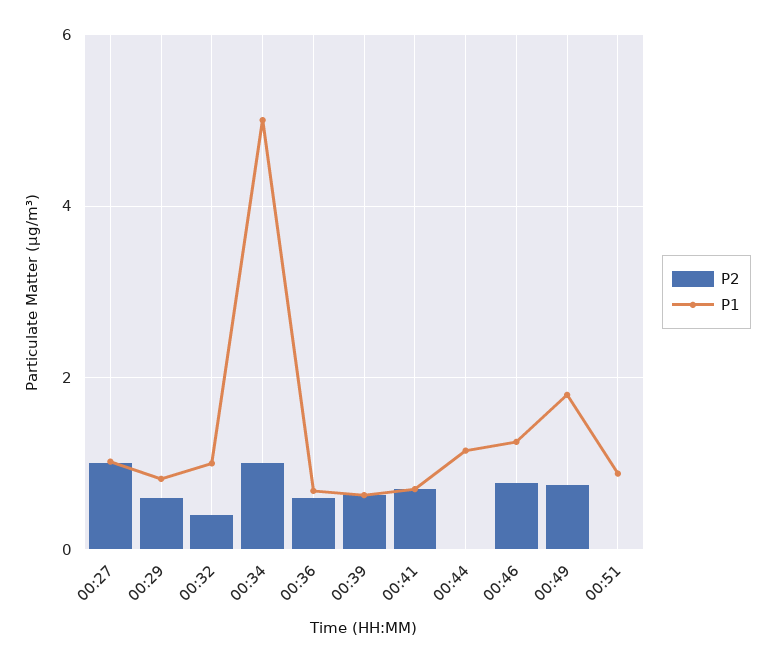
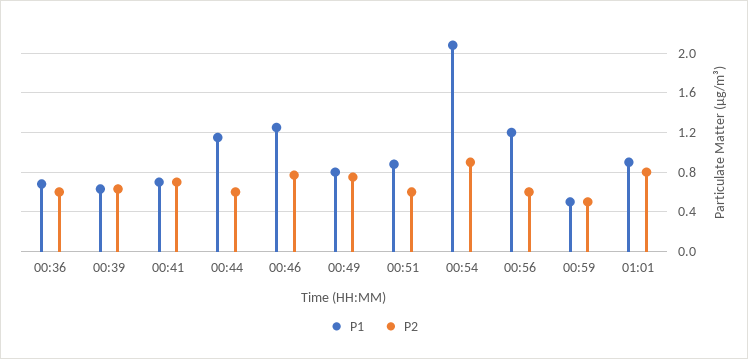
P2, 00:27: 1 -> none
P1, 00:27: 1 -> none
P2, 00:29: 0.6 -> none
P1, 00:29: 0.8 -> none
P2, 00:32: 0.4 -> none
P1, 00:32: 1 -> none
P2, 00:34: 1 -> none
P1, 00:34: 5 -> none
P2, 00:44: 0 -> 0.6
P1, 00:49: 1.8 -> 0.8
P2, 00:51: 0 -> 0.6
P1, 00:54: none -> 2.1
P2, 00:54: none -> 0.9
P1, 00:56: none -> 1.2
P2, 00:56: none -> 0.6
P1, 00:59: none -> 0.5
P2, 00:59: none -> 0.5
P1, 01:01: none -> 0.9
P2, 01:01: none -> 0.8

